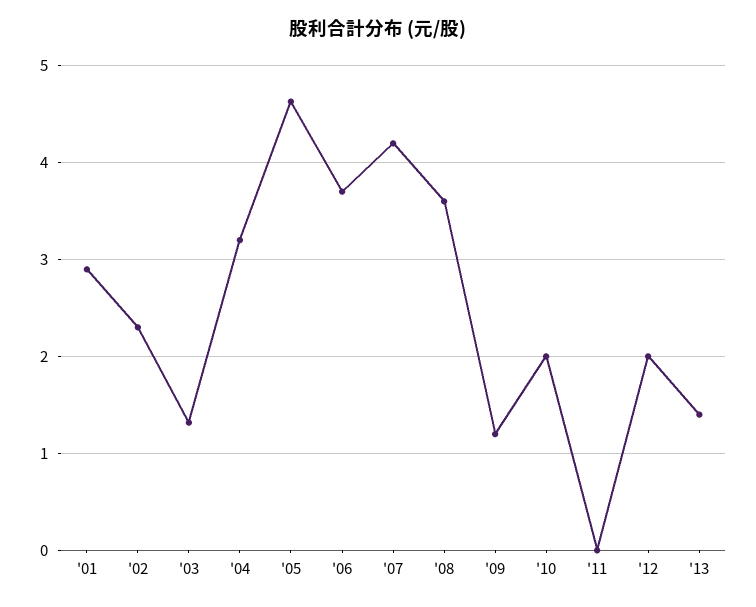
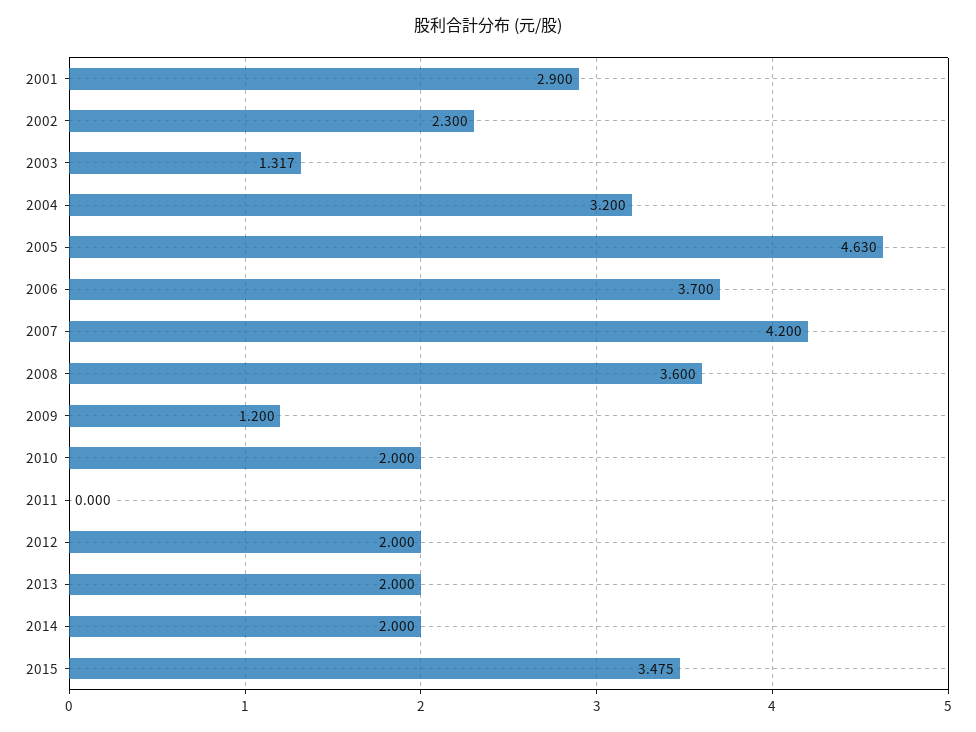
'13: 1.4 -> 2
2014: none -> 2
2015: none -> 3.475

